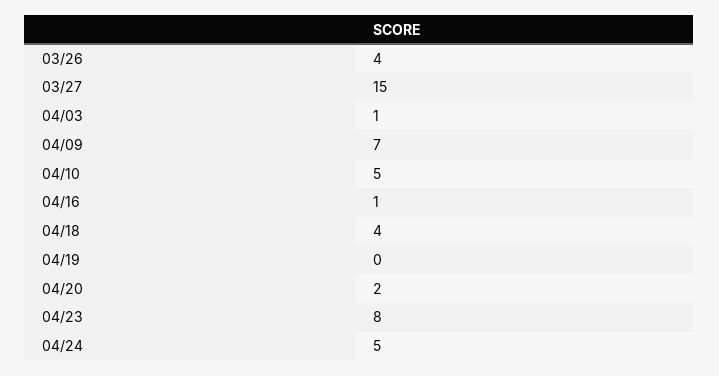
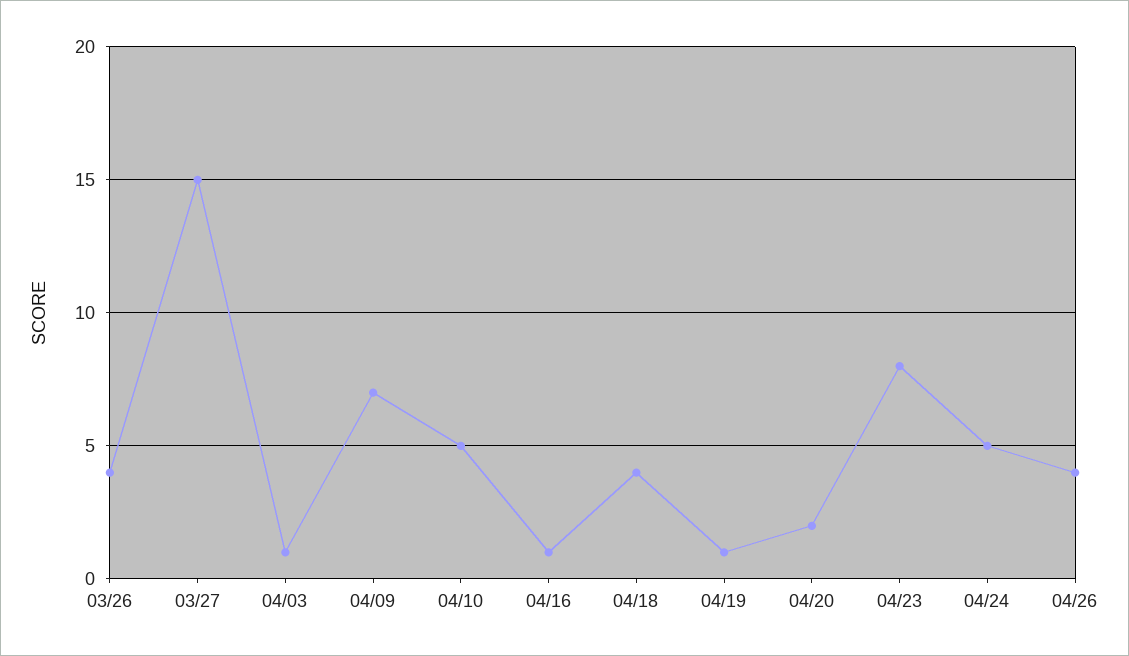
04/19: 0 -> 1
04/26: none -> 4

